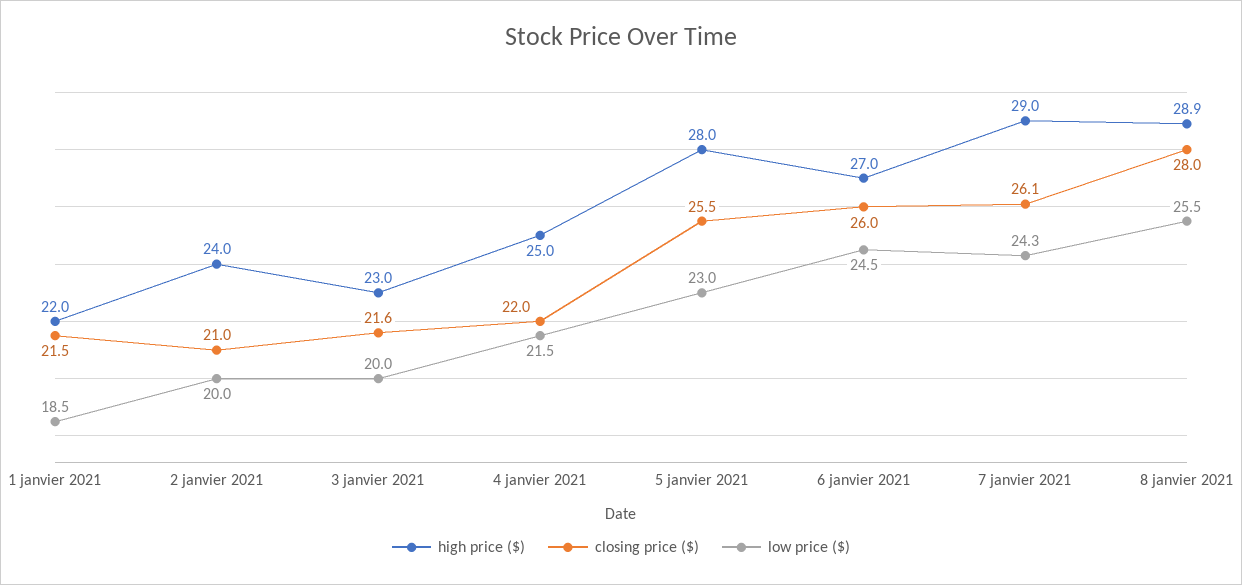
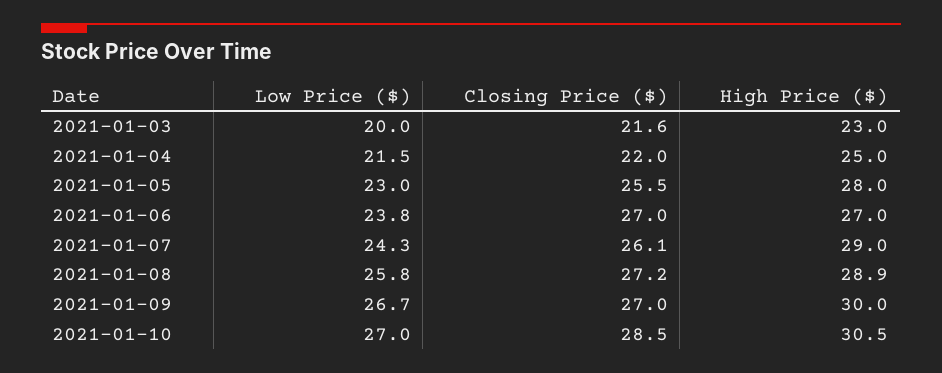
high price ($), 1 janvier 2021: 22 -> none
closing price ($), 1 janvier 2021: 21.5 -> none
low price ($), 1 janvier 2021: 18.5 -> none
high price ($), 2 janvier 2021: 24 -> none
closing price ($), 2 janvier 2021: 21 -> none
low price ($), 2 janvier 2021: 20 -> none
closing price ($), 6 janvier 2021: 26 -> 27
low price ($), 6 janvier 2021: 24.5 -> 23.8
closing price ($), 8 janvier 2021: 28 -> 27.2
low price ($), 8 janvier 2021: 25.5 -> 25.8
low price ($), 2021-01-09: none -> 26.7
closing price ($), 2021-01-09: none -> 27
high price ($), 2021-01-09: none -> 30
low price ($), 2021-01-10: none -> 27
closing price ($), 2021-01-10: none -> 28.5
high price ($), 2021-01-10: none -> 30.5

